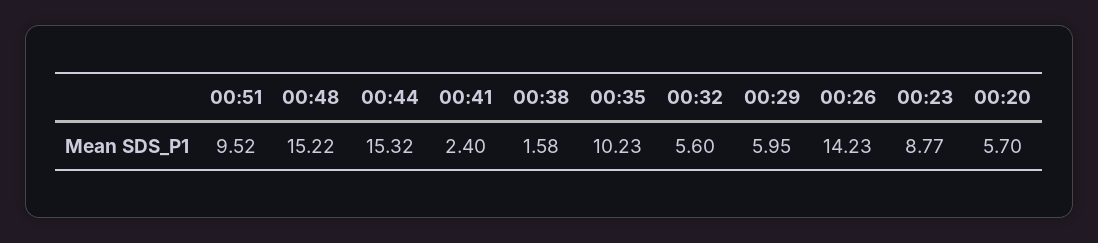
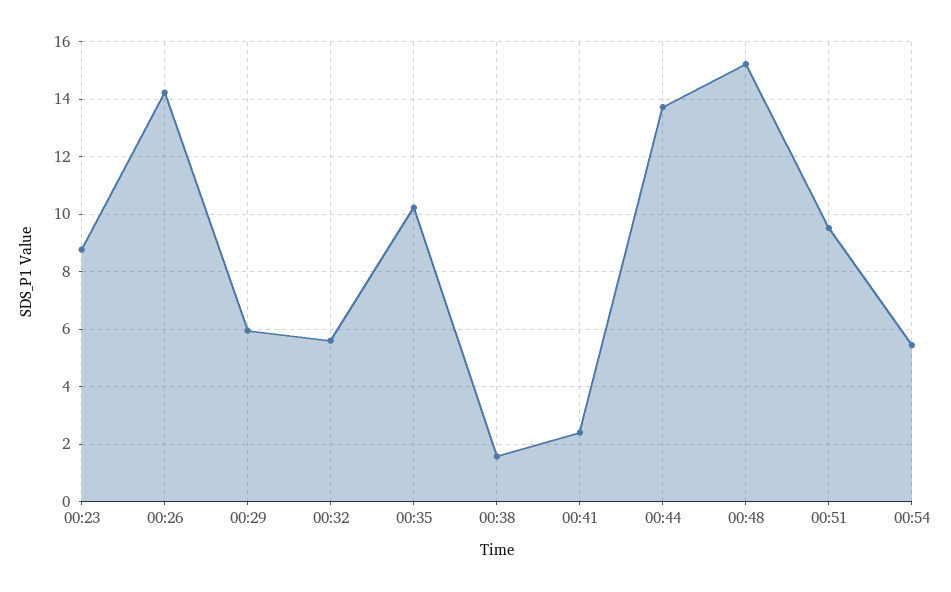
00:44: 15.32 -> 13.75
00:20: 5.7 -> none
00:54: none -> 5.5

